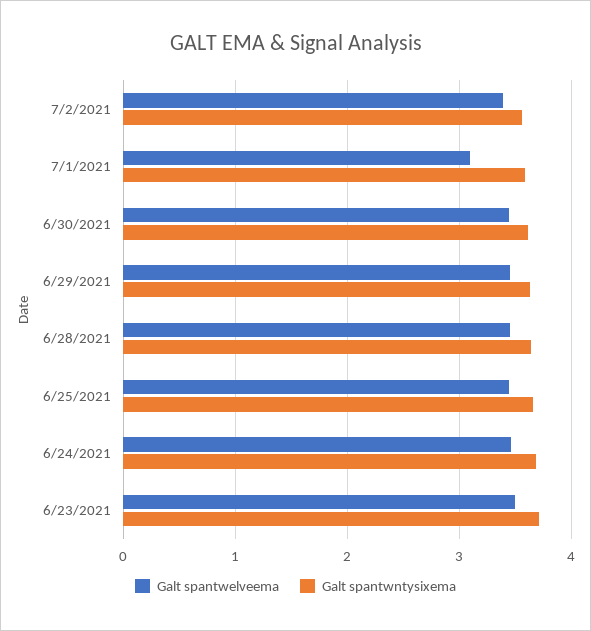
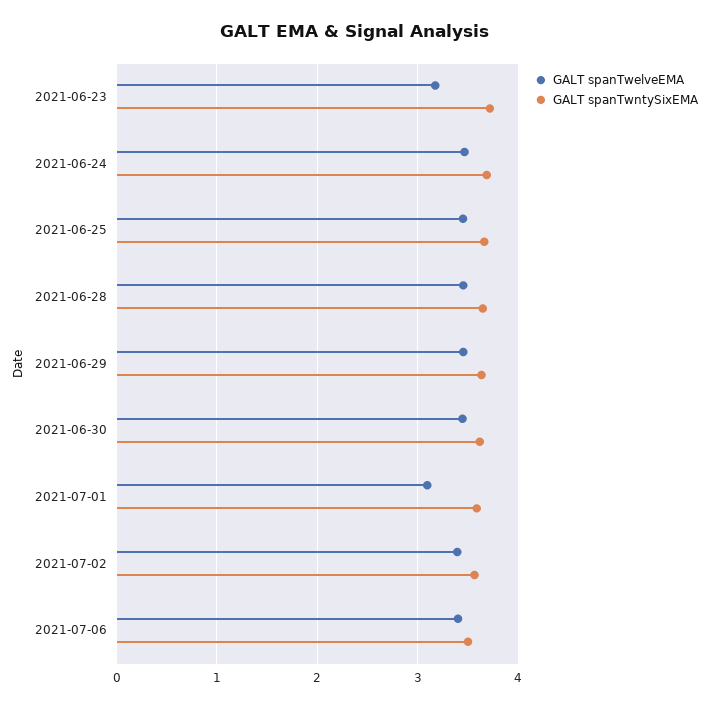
Galt spantwelveema, 6/23/2021: 3.5 -> 3.2
Galt spantwelveema, 2021-07-06: none -> 3.4
Galt spantwntysixema, 2021-07-06: none -> 3.5

